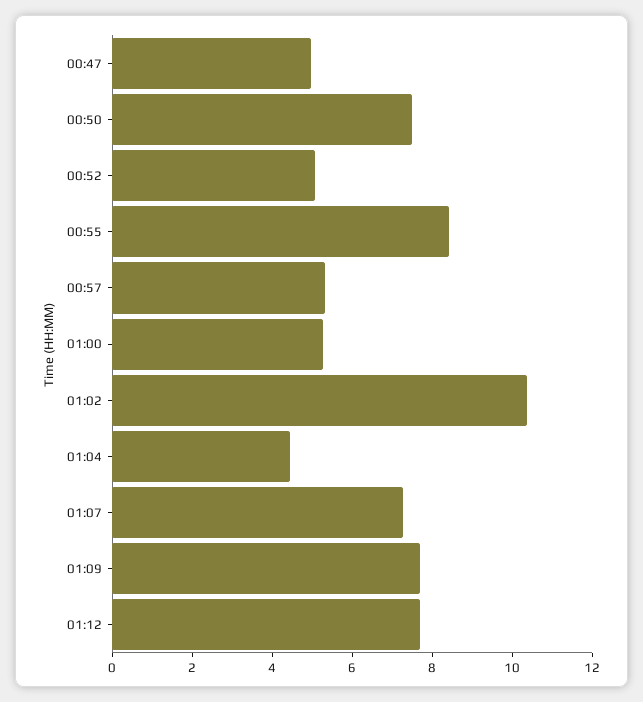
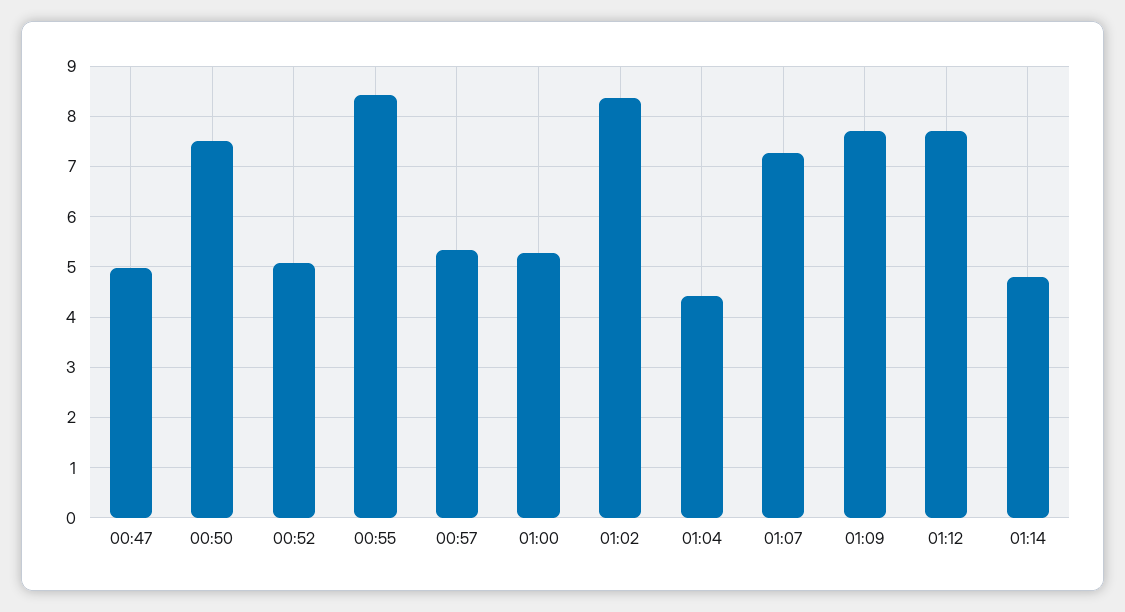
01:02: 10.5 -> 8.4
01:14: none -> 4.8

